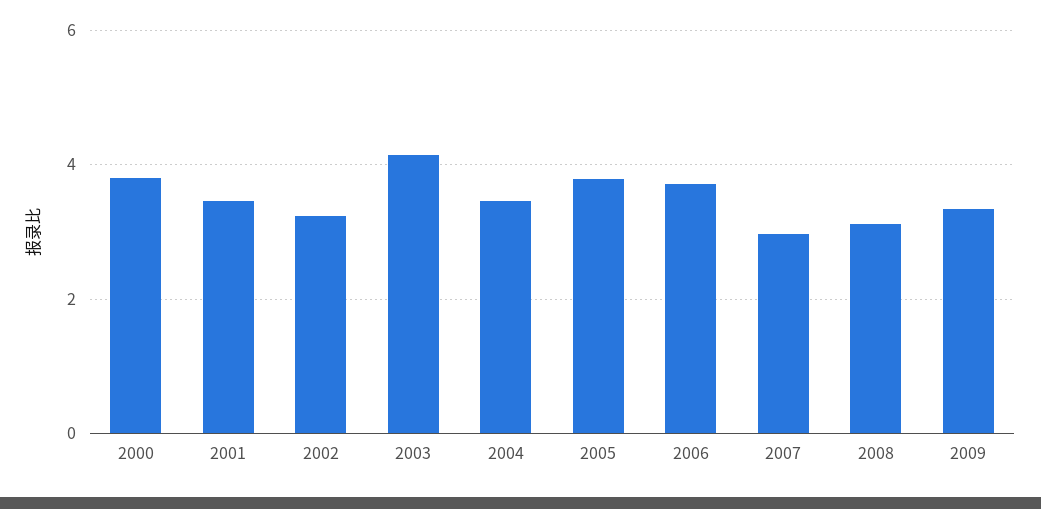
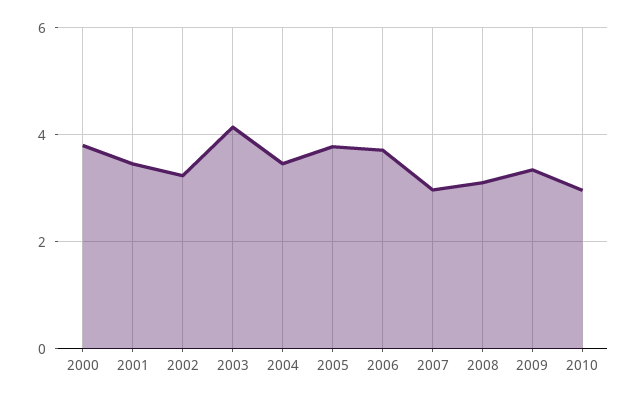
2010: none -> 3

